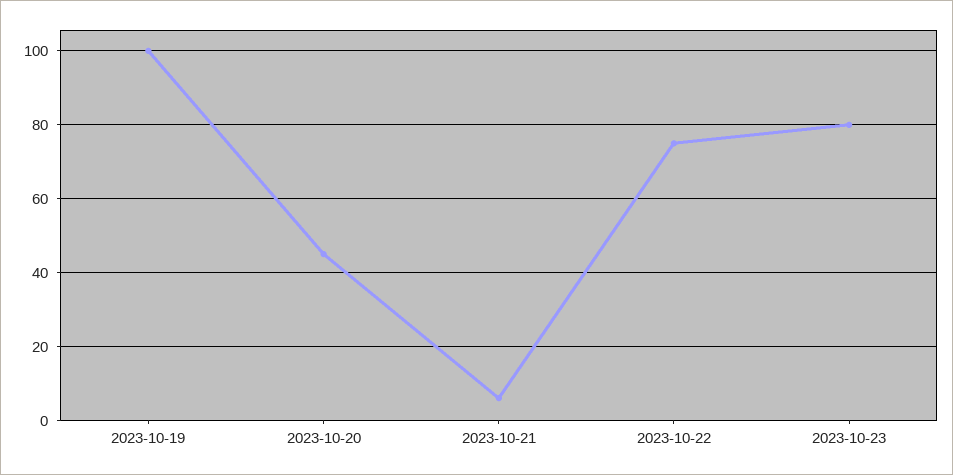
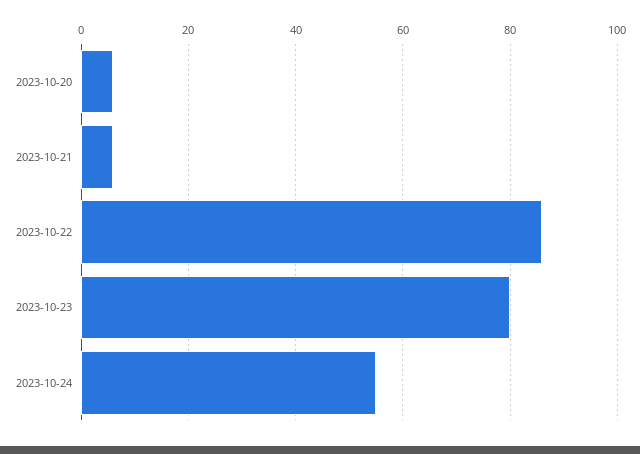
2023-10-19: 100 -> none
2023-10-20: 45 -> 5
2023-10-22: 75 -> 85
2023-10-24: none -> 55

